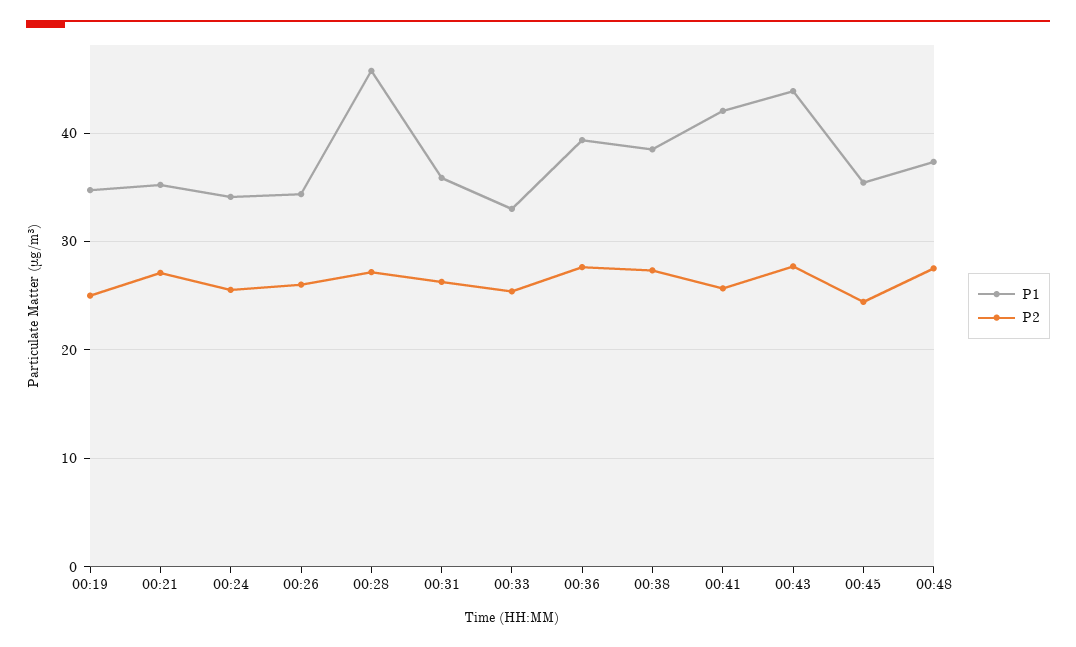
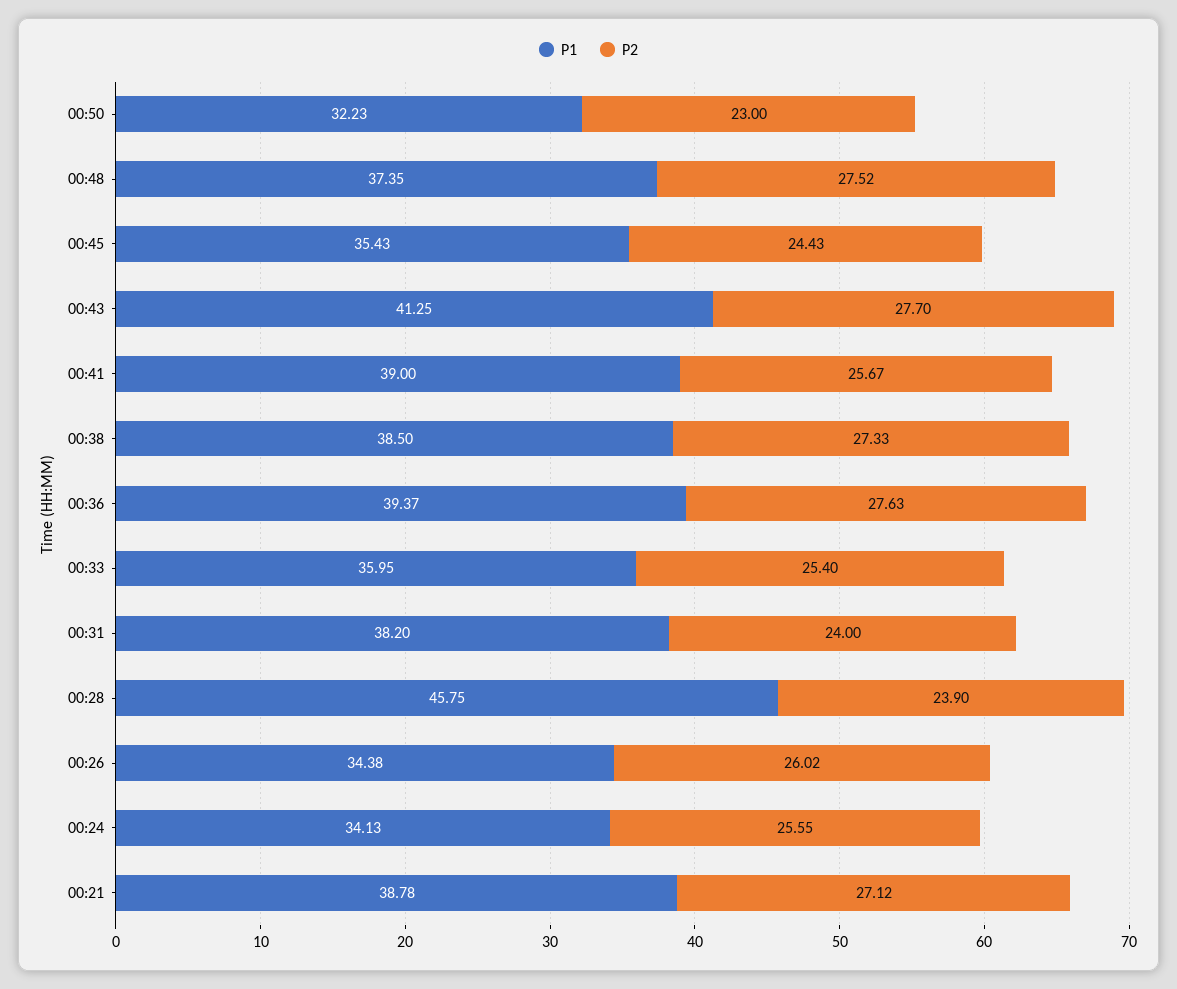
P1, 00:19: 35 -> none
P2, 00:19: 25 -> none
P1, 00:21: 35 -> 38.78
P2, 00:28: 27 -> 23.9
P1, 00:31: 36 -> 38.2
P2, 00:31: 26 -> 24
P1, 00:33: 33 -> 35.95
P1, 00:41: 42 -> 39
P1, 00:43: 44 -> 41.25
P1, 00:50: none -> 32.23
P2, 00:50: none -> 23

